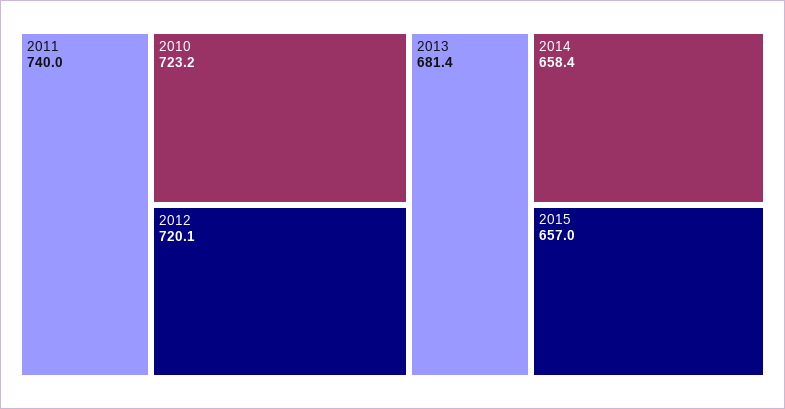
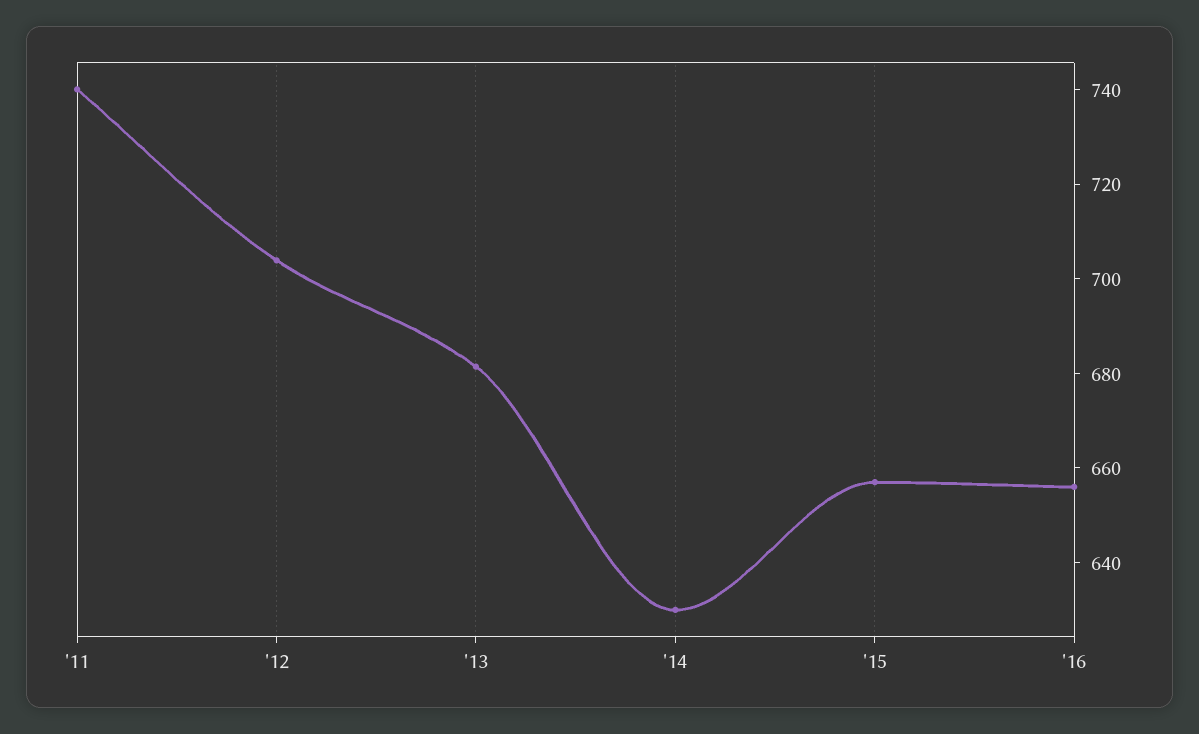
2010: 723.2 -> none
2012: 720.1 -> 705
2014: 658.4 -> 630
'16: none -> 655

